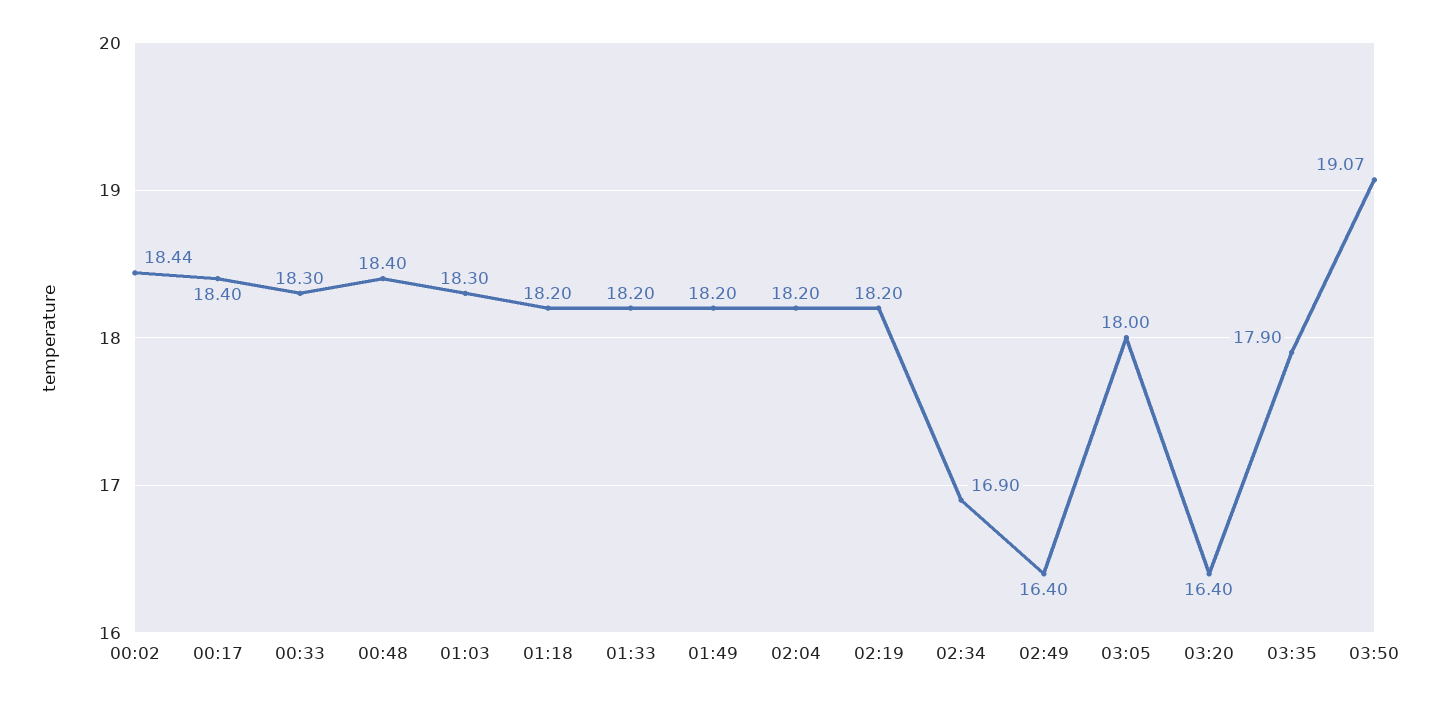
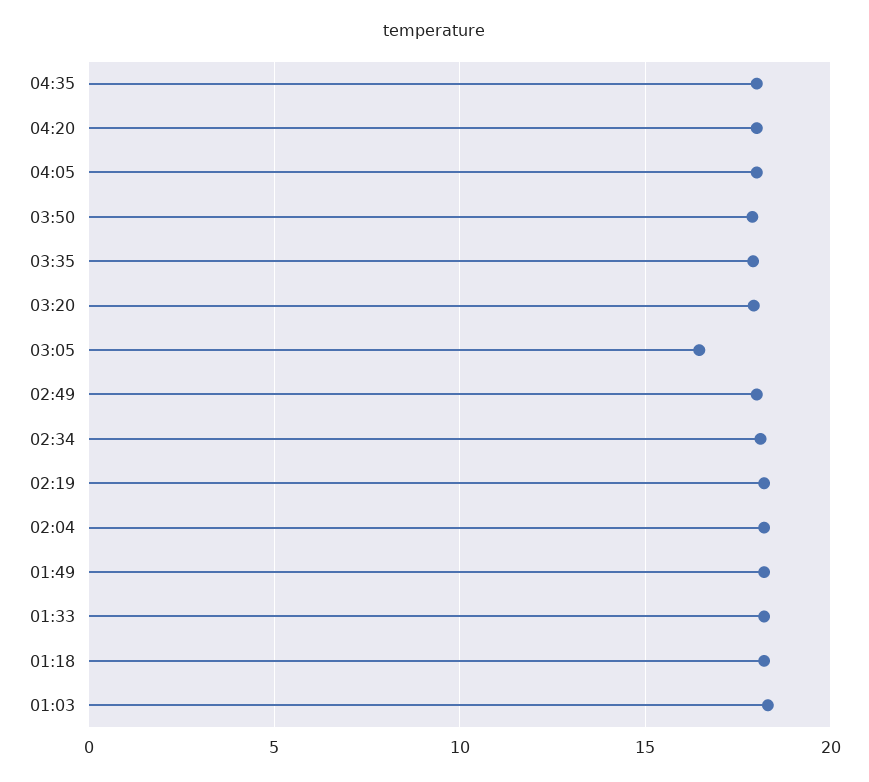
00:02: 18.44 -> none
00:17: 18.4 -> none
00:33: 18.3 -> none
00:48: 18.4 -> none
02:34: 16.9 -> 18
02:49: 16.4 -> 18
03:05: 18 -> 16.5
03:20: 16.4 -> 18
03:50: 19.07 -> 18
04:35: none -> 18
04:20: none -> 18
04:05: none -> 18

